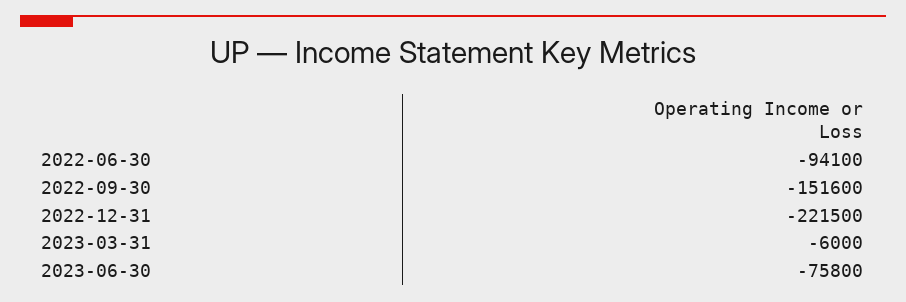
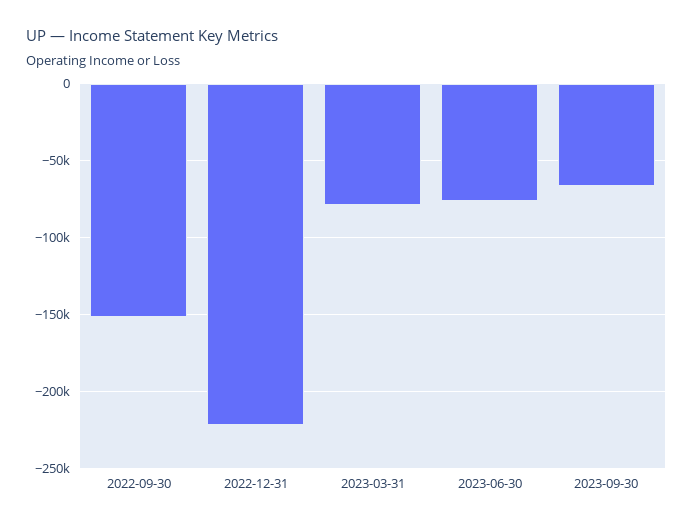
2022-06-30: -94100 -> none
2023-03-31: -6000 -> -80000
2023-09-30: none -> -65000

